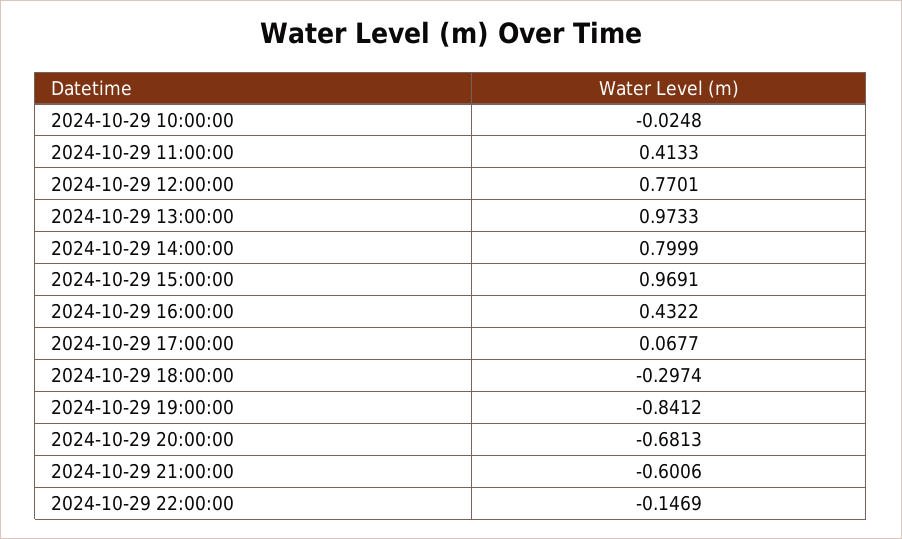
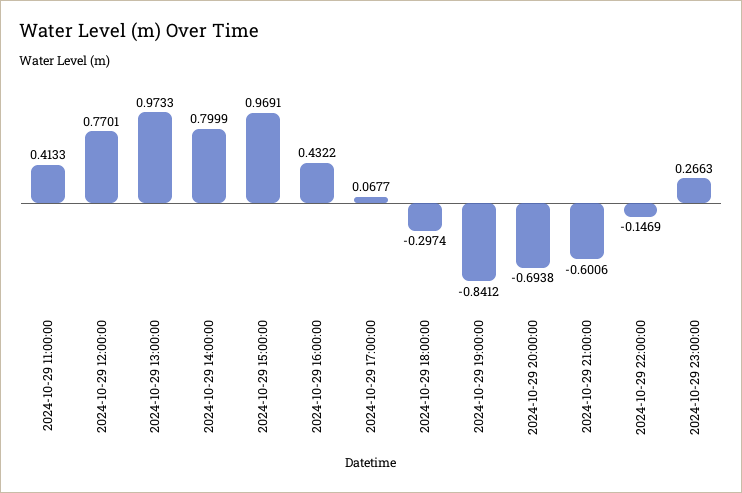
2024-10-29 10:00:00: -0.0248 -> none
2024-10-29 20:00:00: -0.6813 -> -0.6938
2024-10-29 23:00:00: none -> 0.2663

